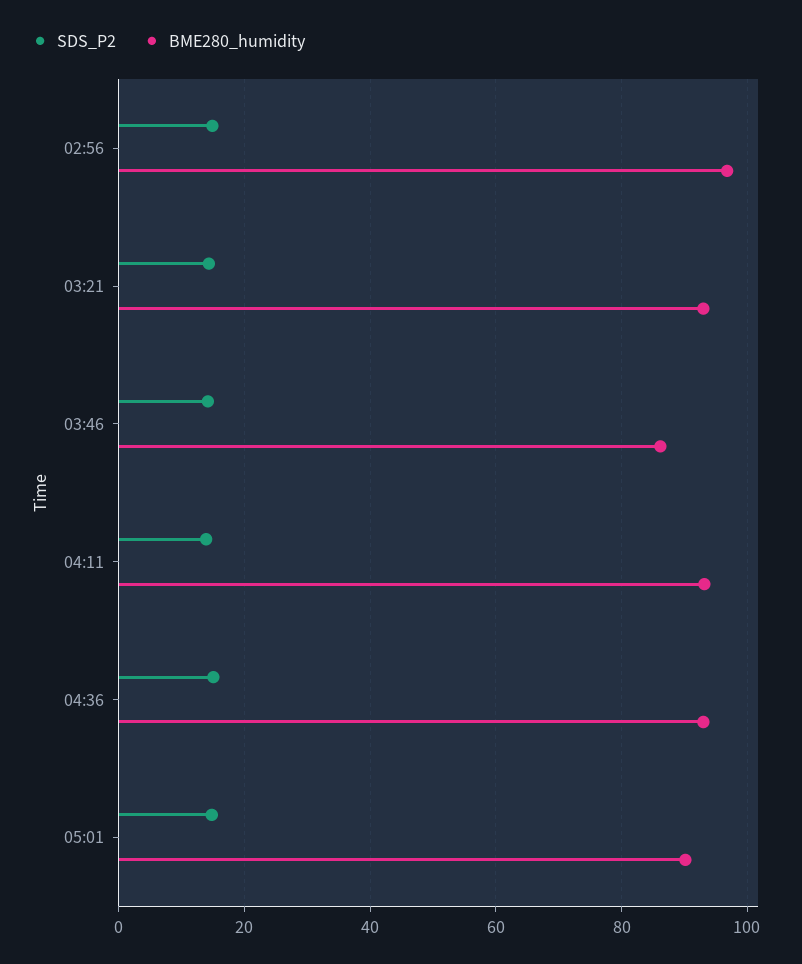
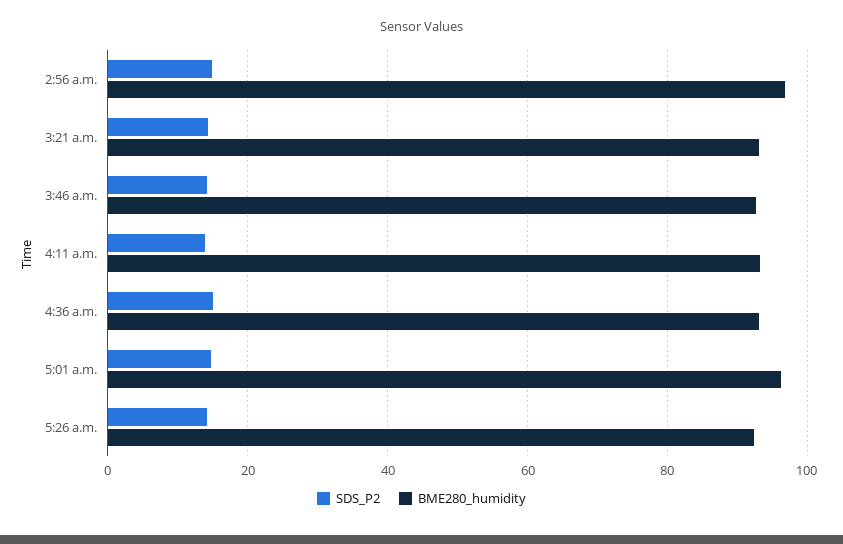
BME280_humidity, 03:46: 86 -> 92
BME280_humidity, 05:01: 90 -> 96
SDS_P2, 5:26 a.m.: none -> 14
BME280_humidity, 5:26 a.m.: none -> 92

